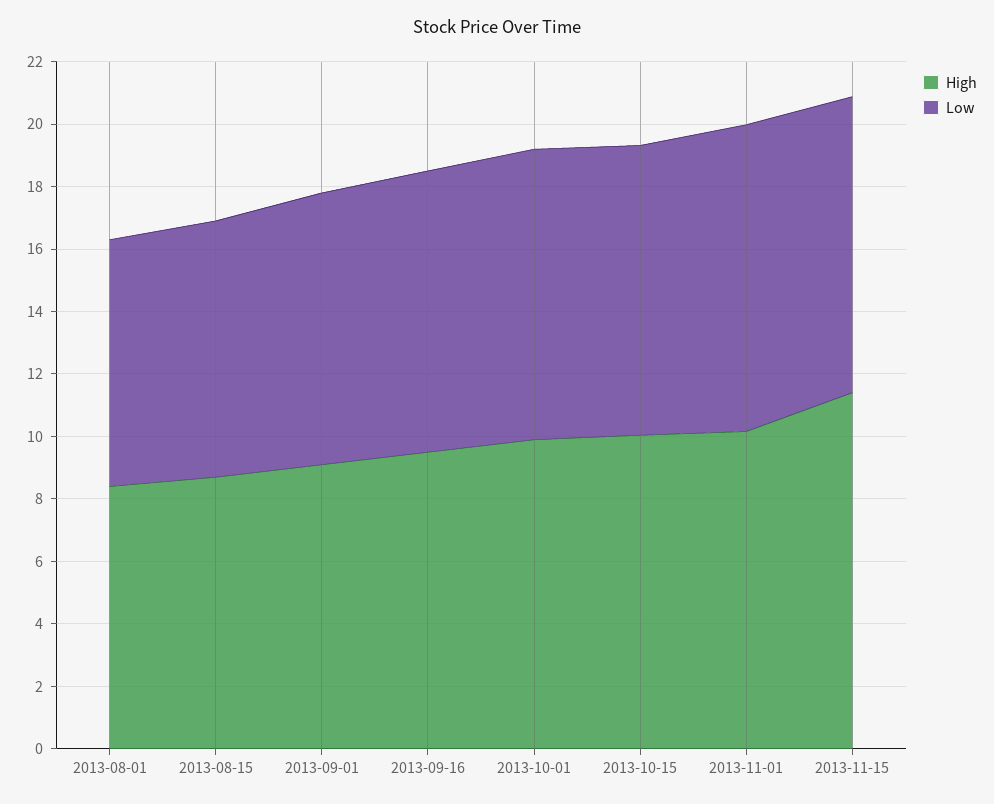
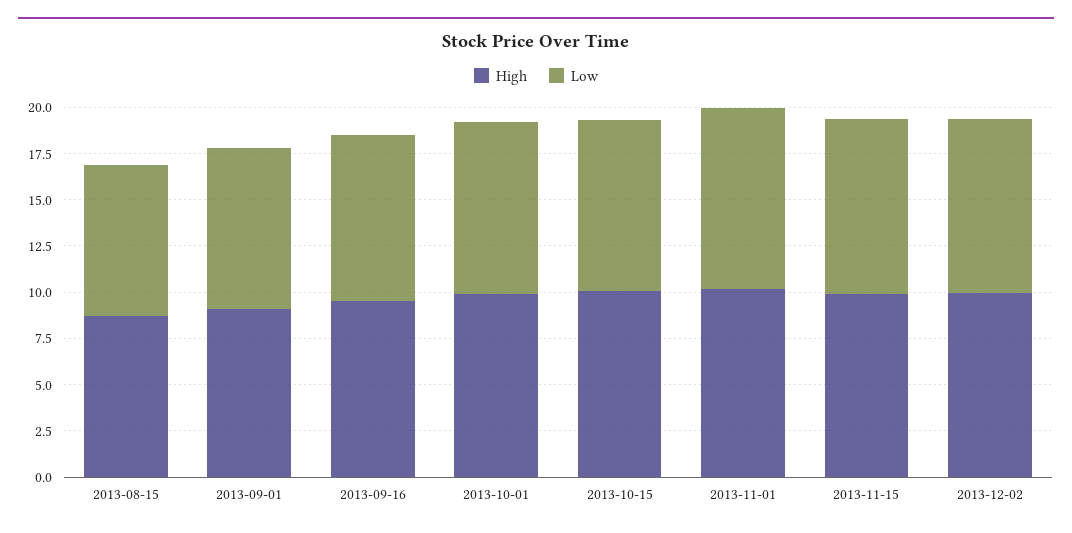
High, 2013-08-01: 8.5 -> none
Low, 2013-08-01: 8 -> none
High, 2013-11-15: 11.5 -> 10
High, 2013-12-02: none -> 10
Low, 2013-12-02: none -> 9.5

